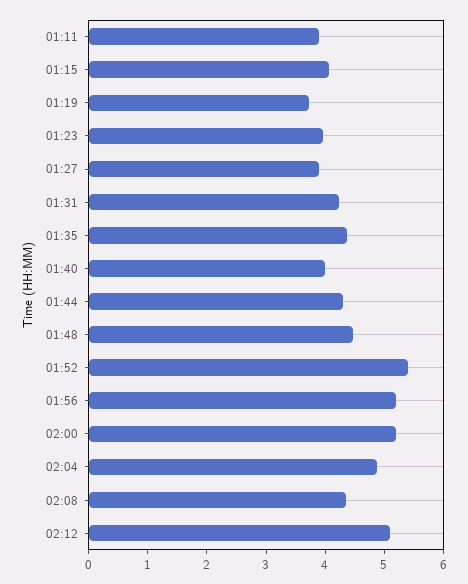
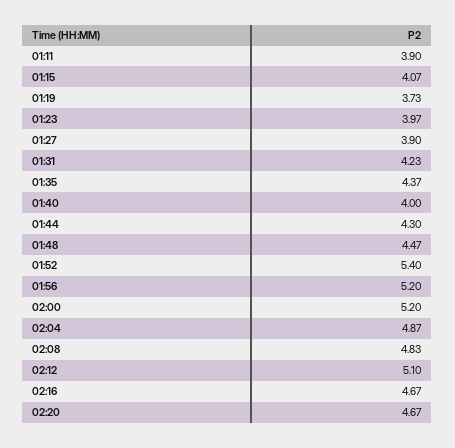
02:08: 4.4 -> 4.83
02:16: none -> 4.67
02:20: none -> 4.67

